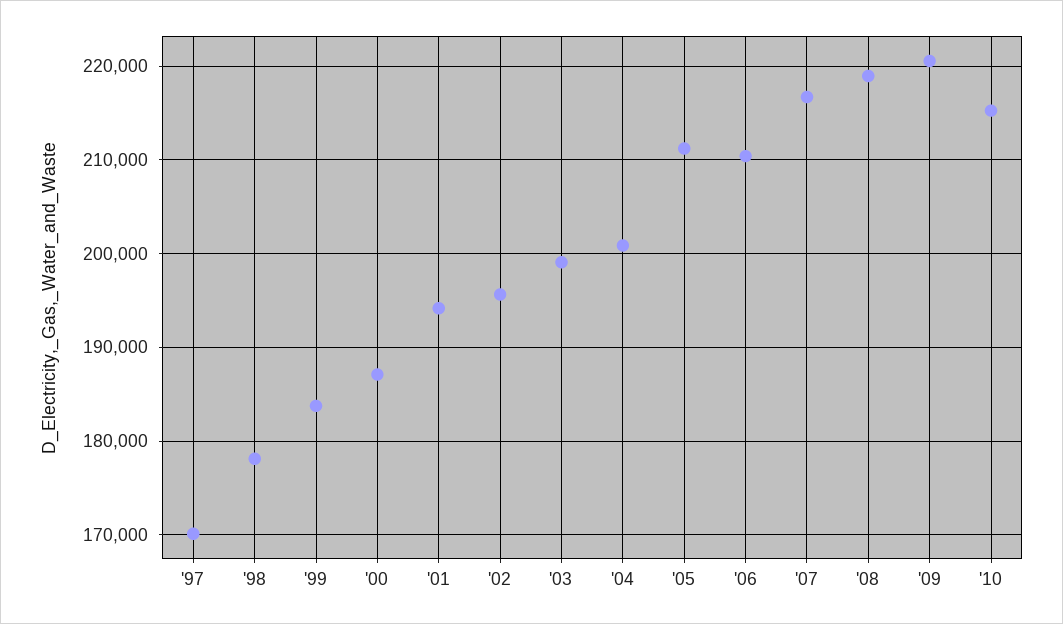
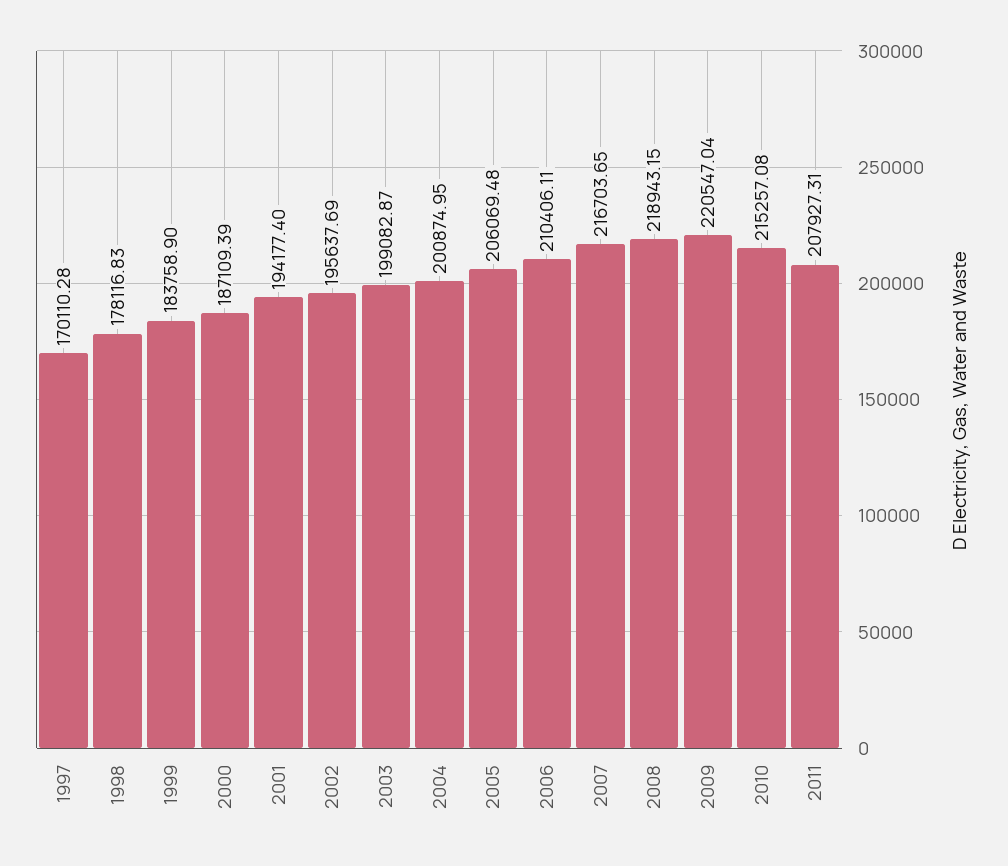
'05: 211000 -> 206069.48
2011: none -> 207927.31

